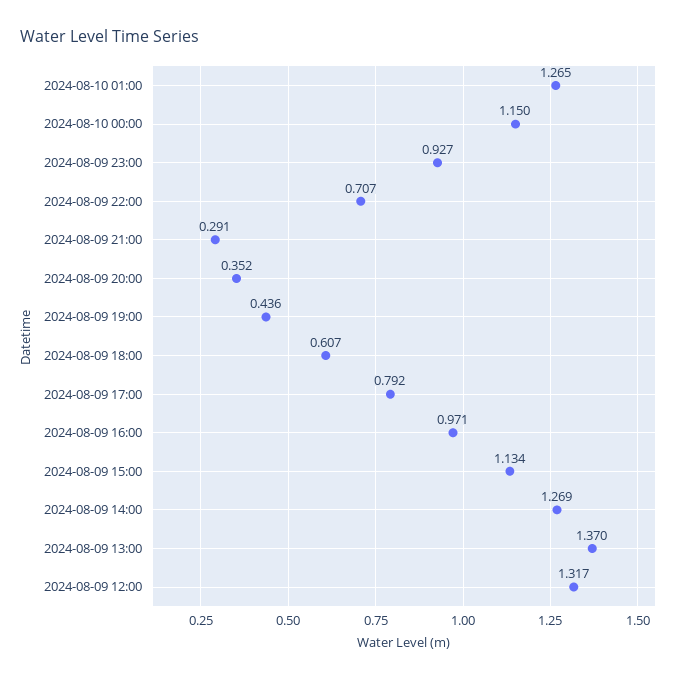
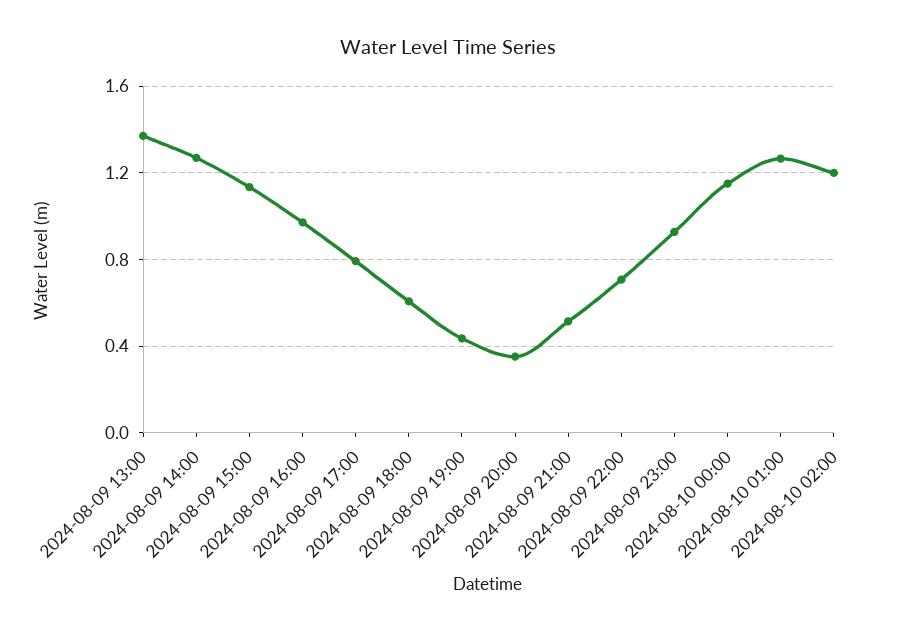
2024-08-09 21:00: 0.291 -> 0.5
2024-08-09 12:00: 1.317 -> none
2024-08-10 02:00: none -> 1.2

